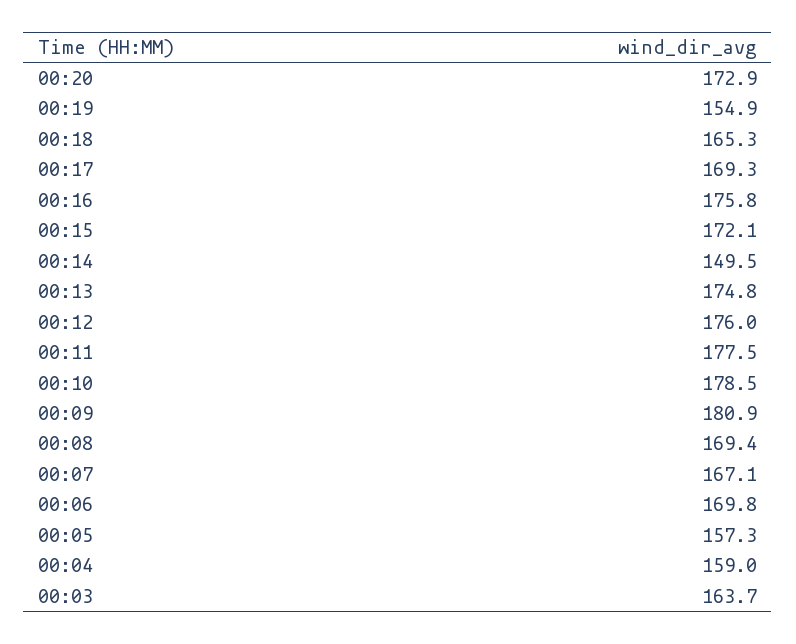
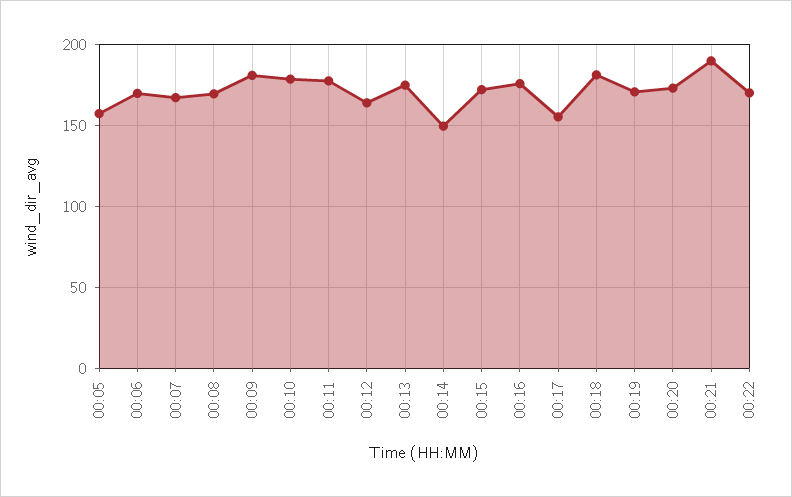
00:19: 154.9 -> 170
00:18: 165.3 -> 180
00:17: 169.3 -> 155
00:12: 176 -> 165
00:04: 159 -> none
00:03: 163.7 -> none
00:21: none -> 190
00:22: none -> 170

